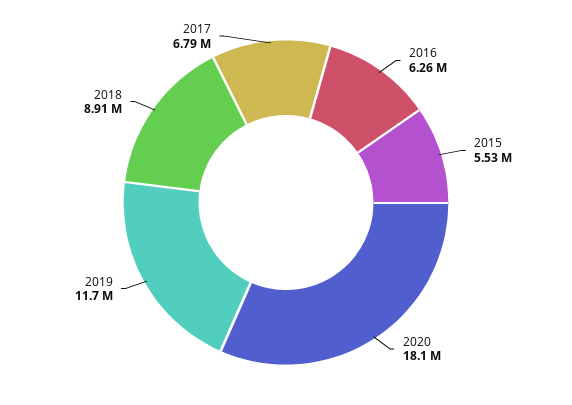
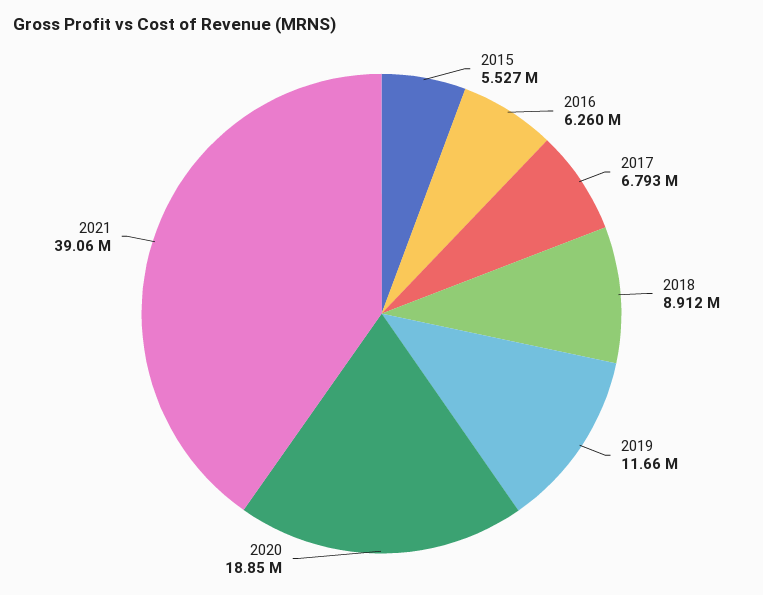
2020: 18100000 -> 18850000
2021: none -> 39060000

